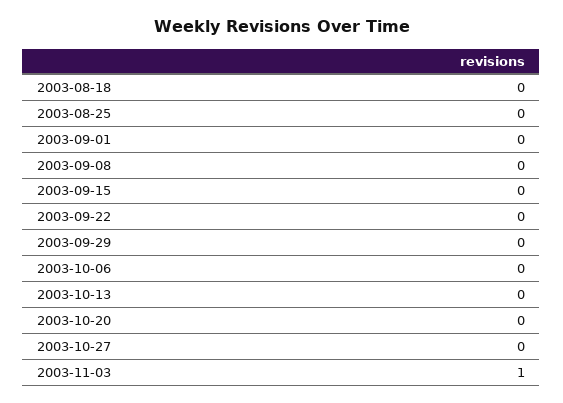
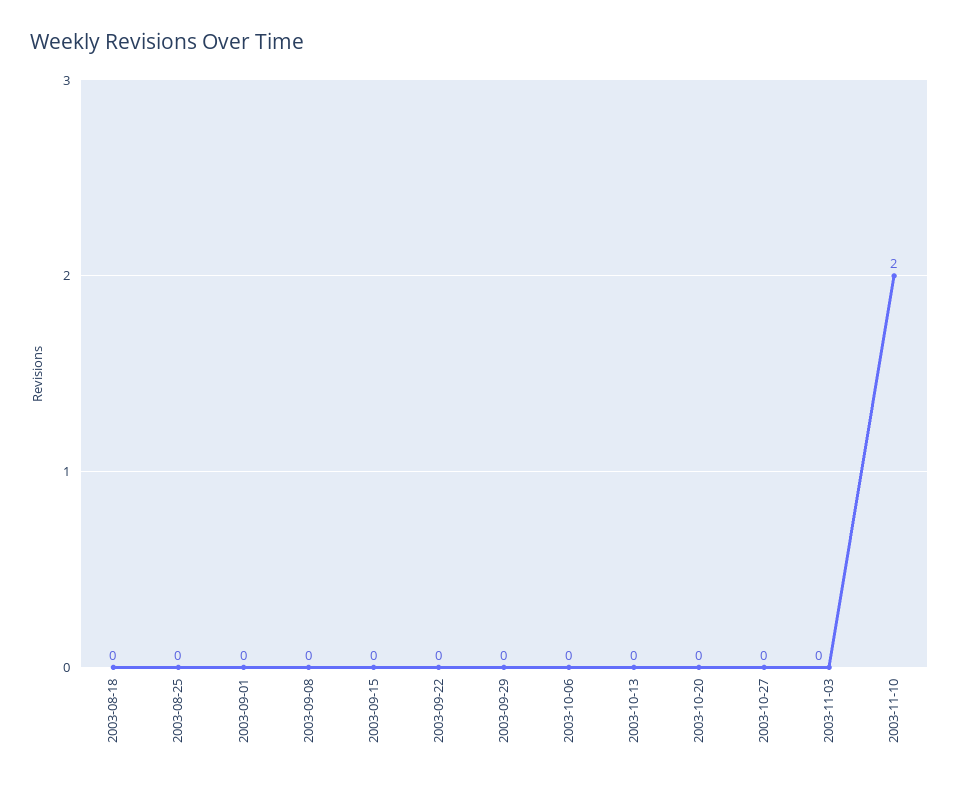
2003-11-03: 1 -> 0
2003-11-10: none -> 2

